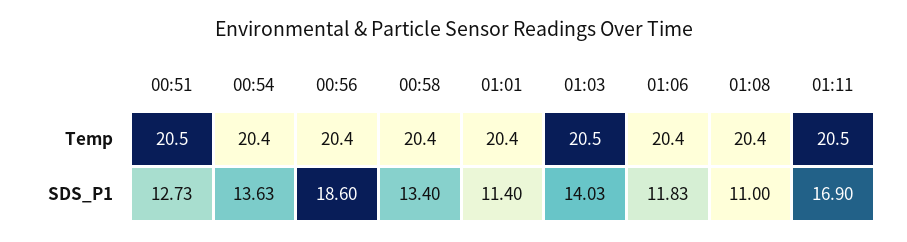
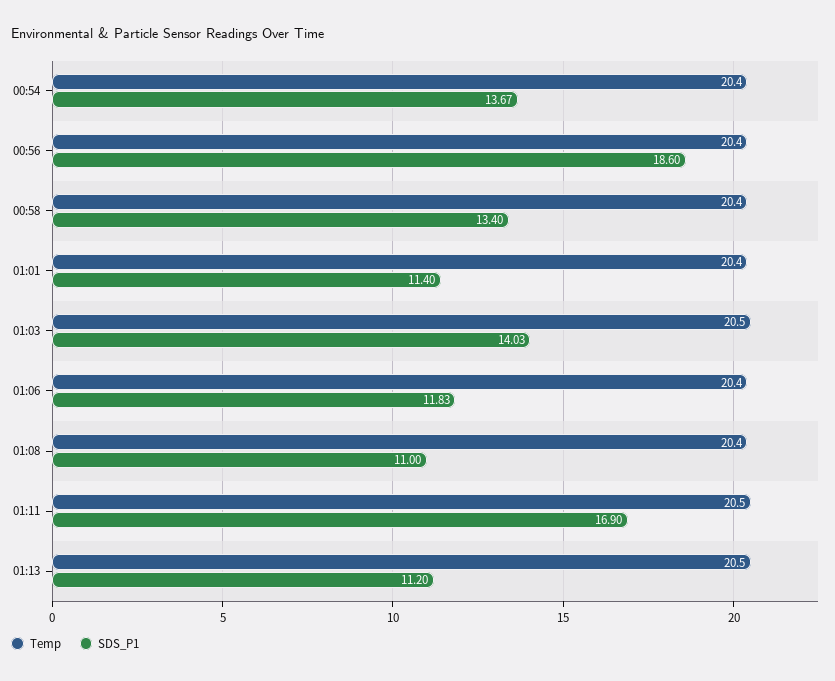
Temp, 00:51: 20.5 -> none
SDS_P1, 00:51: 12.73 -> none
SDS_P1, 00:54: 13.63 -> 13.67
Temp, 01:13: none -> 20.5
SDS_P1, 01:13: none -> 11.2

